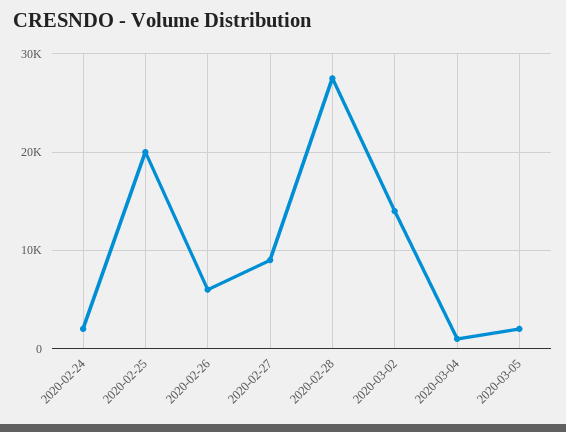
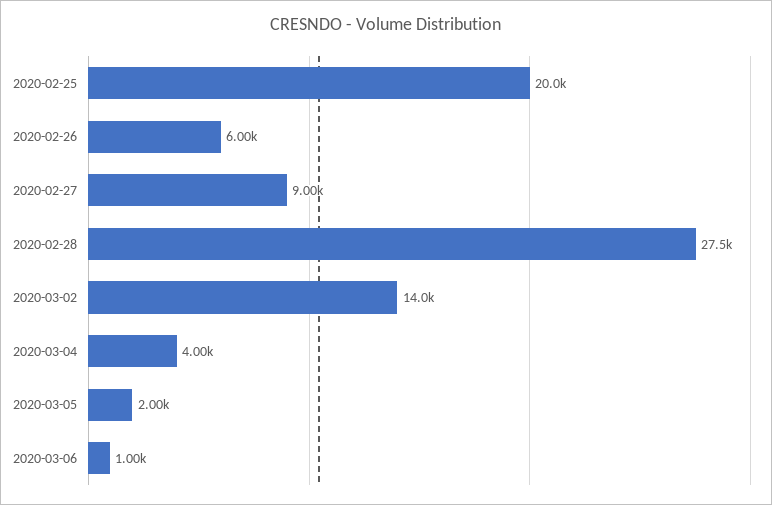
2020-02-24: 2000 -> none
2020-03-04: 1000 -> 4000
2020-03-06: none -> 1000

